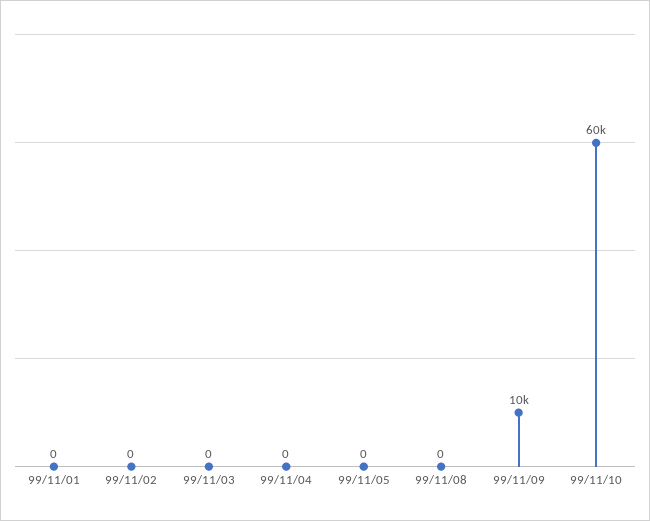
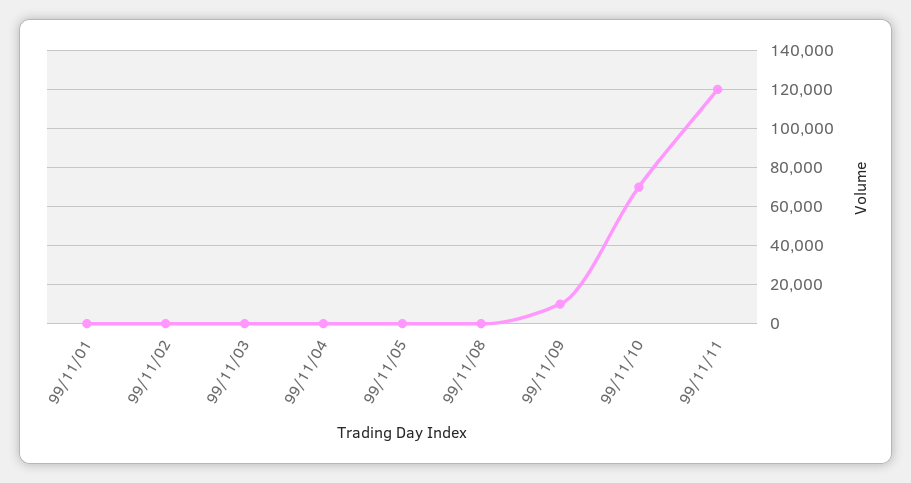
99/11/10: 60000 -> 70000
99/11/11: none -> 120000

